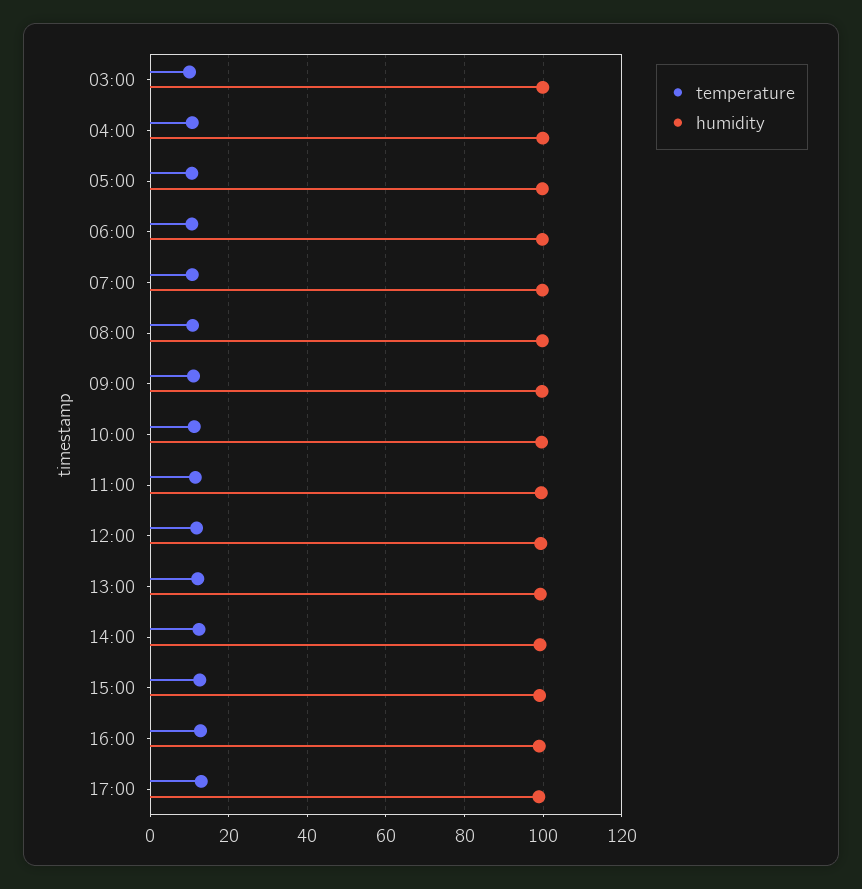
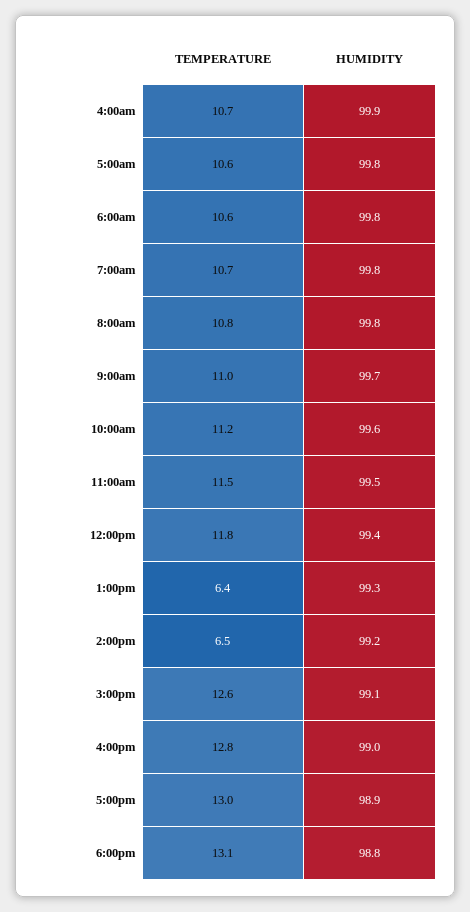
temperature, 03:00: 10 -> none
humidity, 03:00: 100 -> none
temperature, 13:00: 12 -> 6.4
temperature, 14:00: 12 -> 6.5
temperature, 6:00pm: none -> 13.1
humidity, 6:00pm: none -> 98.8

